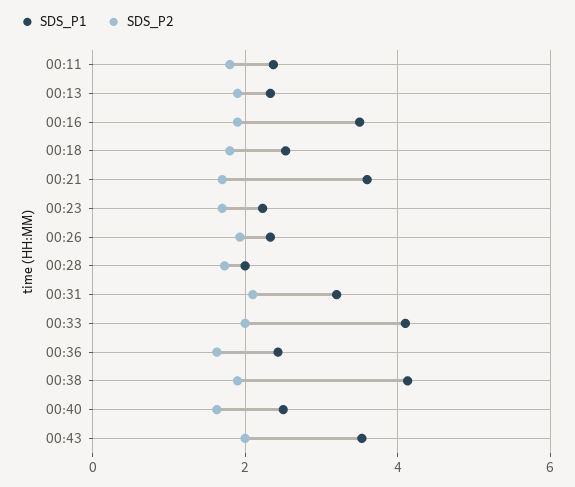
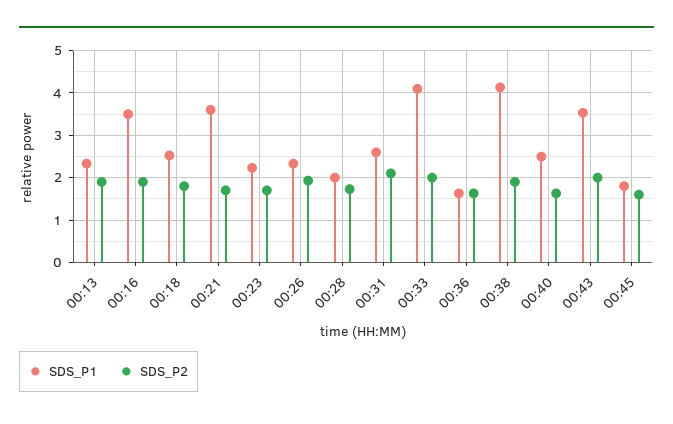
SDS_P1, 00:11: 2.4 -> none
SDS_P2, 00:11: 1.8 -> none
SDS_P1, 00:31: 3.2 -> 2.6
SDS_P1, 00:36: 2.4 -> 1.6
SDS_P1, 00:45: none -> 1.8
SDS_P2, 00:45: none -> 1.6

